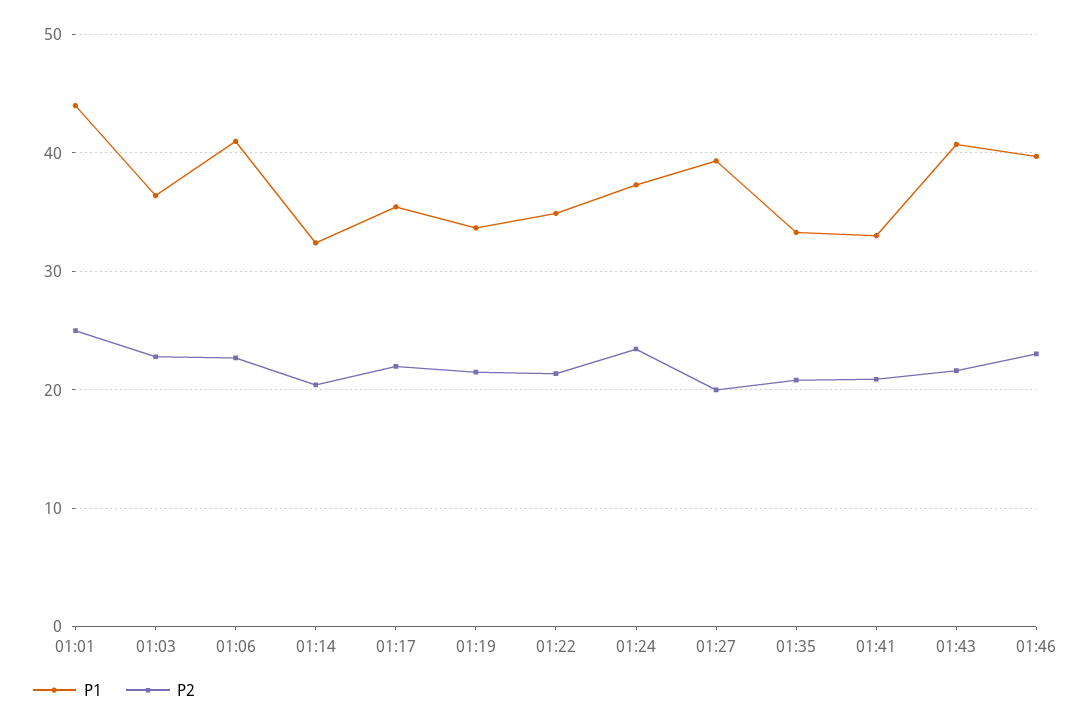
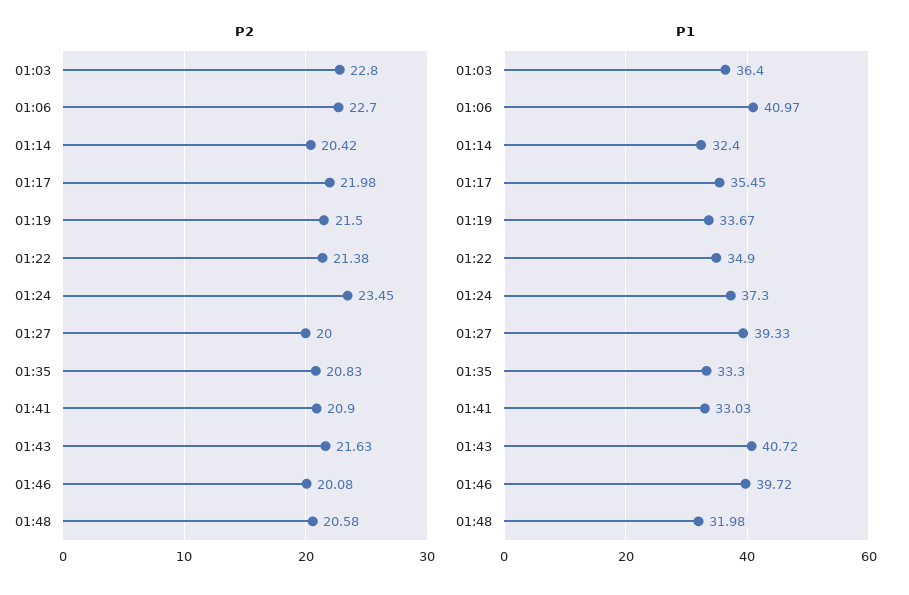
P1, 01:01: 44 -> none
P2, 01:01: 25 -> none
P2, 01:46: 23 -> 20.08
P2, 01:48: none -> 20.58
P1, 01:48: none -> 31.98

